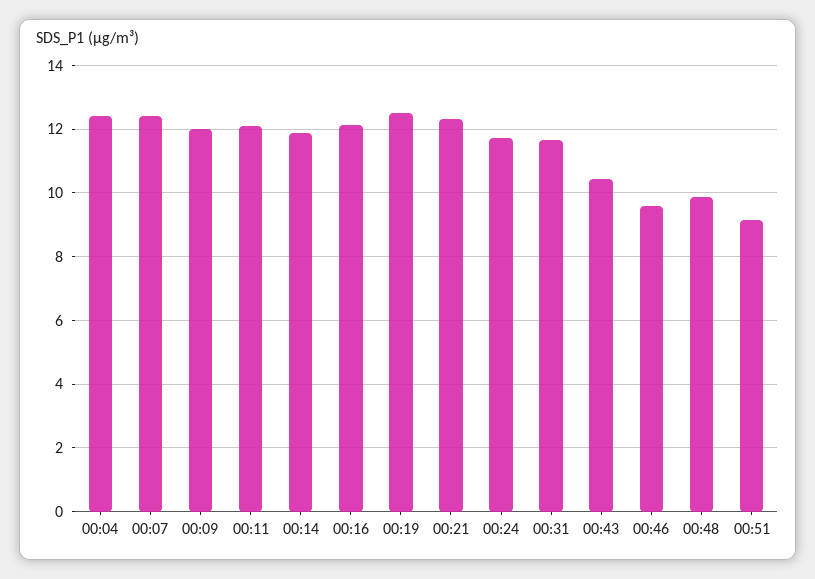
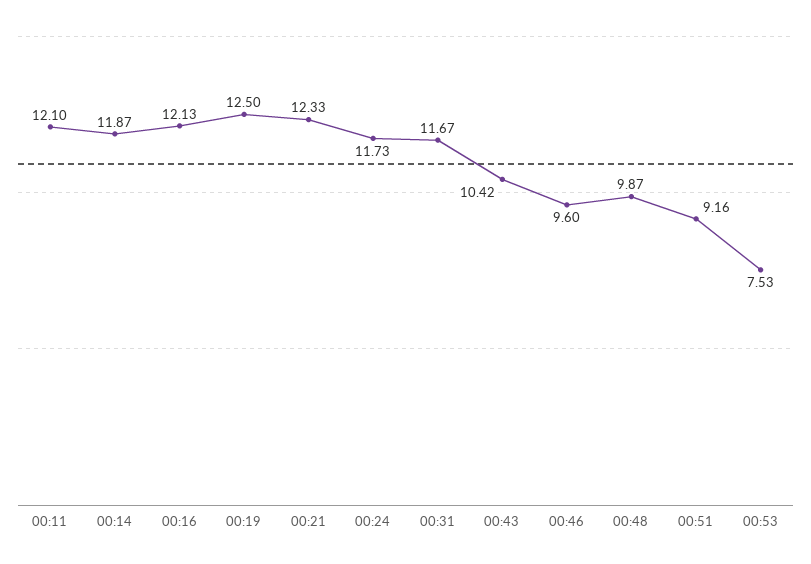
00:04: 12.4 -> none
00:07: 12.4 -> none
00:09: 12 -> none
00:53: none -> 7.53

